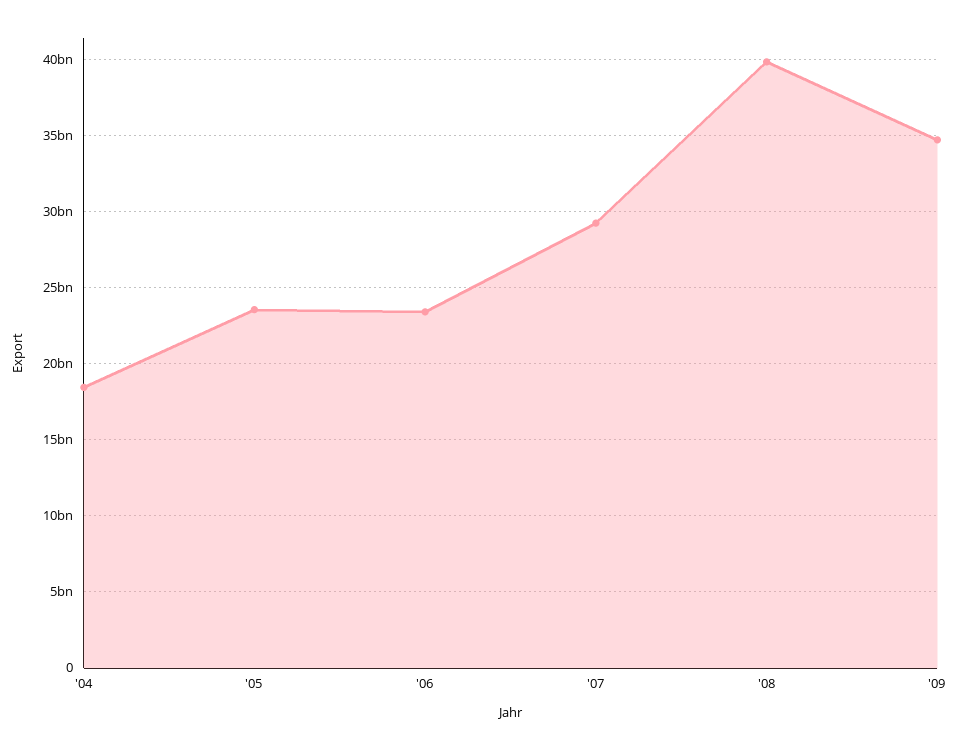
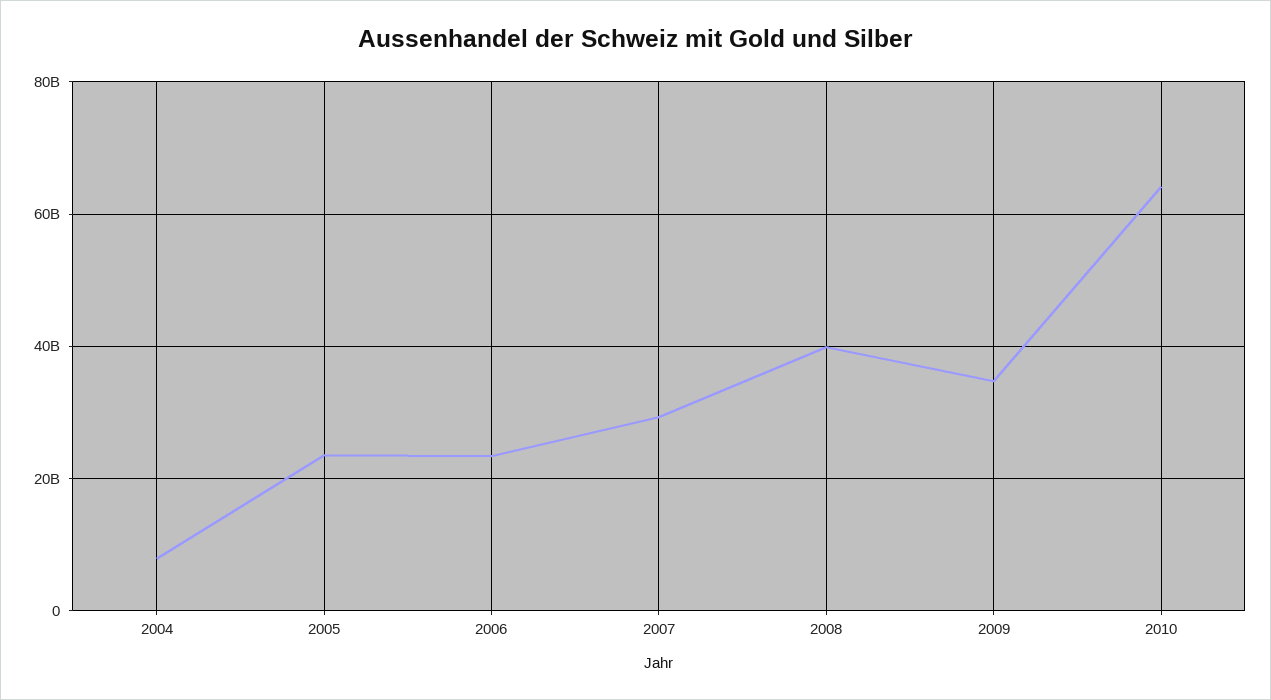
'04: 18500000000 -> 8000000000
2010: none -> 64000000000

